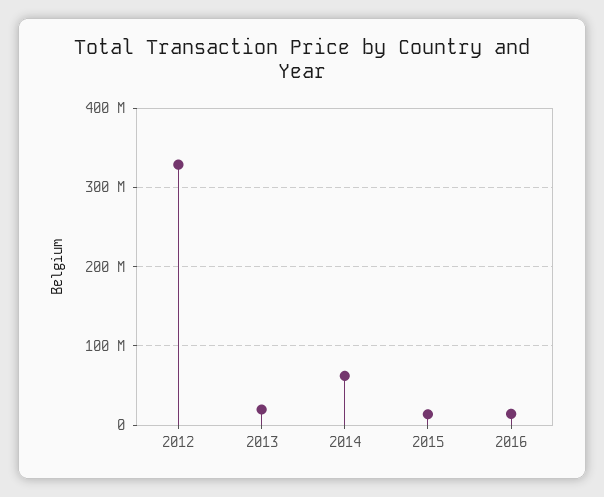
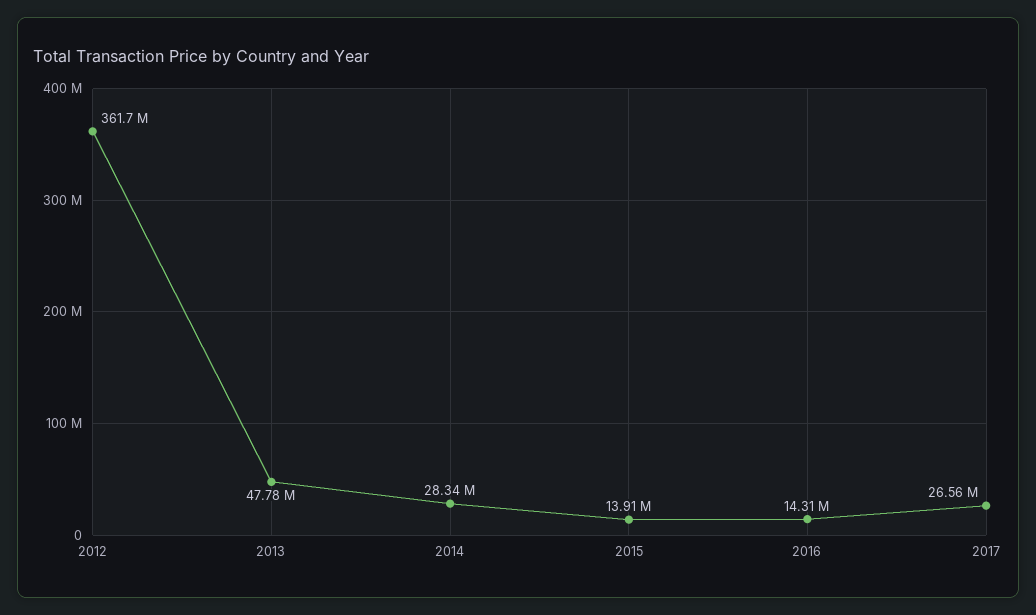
2012: 330000000 -> 361700000
2013: 20000000 -> 47780000
2014: 60000000 -> 28340000
2017: none -> 26560000

